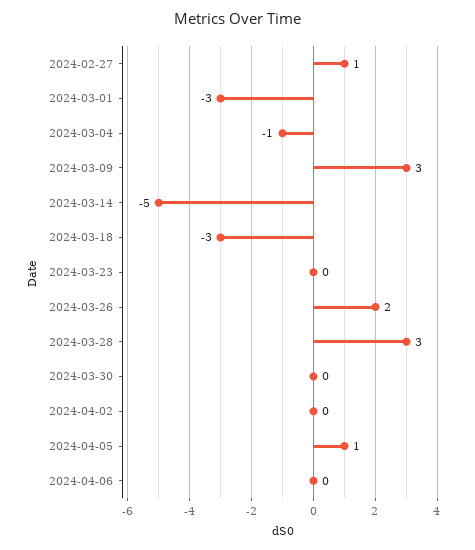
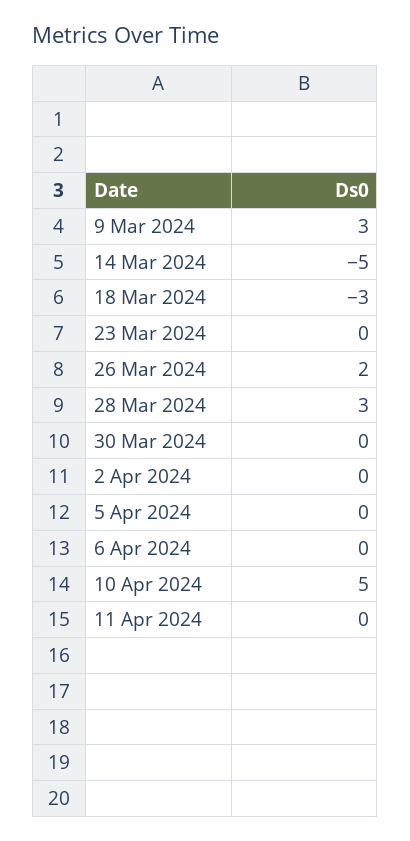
2024-02-27: 1 -> none
2024-03-01: -3 -> none
2024-03-04: -1 -> none
2024-04-05: 1 -> 0
10 Apr 2024: none -> 5
11 Apr 2024: none -> 0

